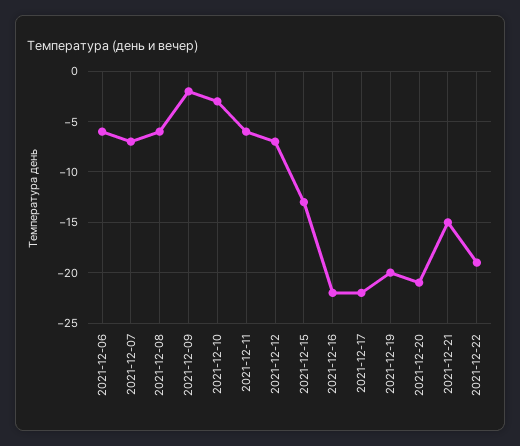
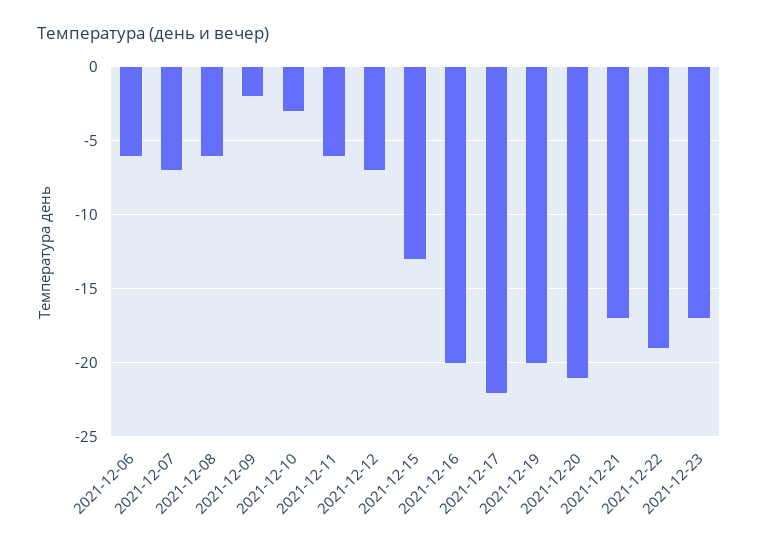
2021-12-16: -22 -> -20
2021-12-21: -15 -> -17
2021-12-23: none -> -17

